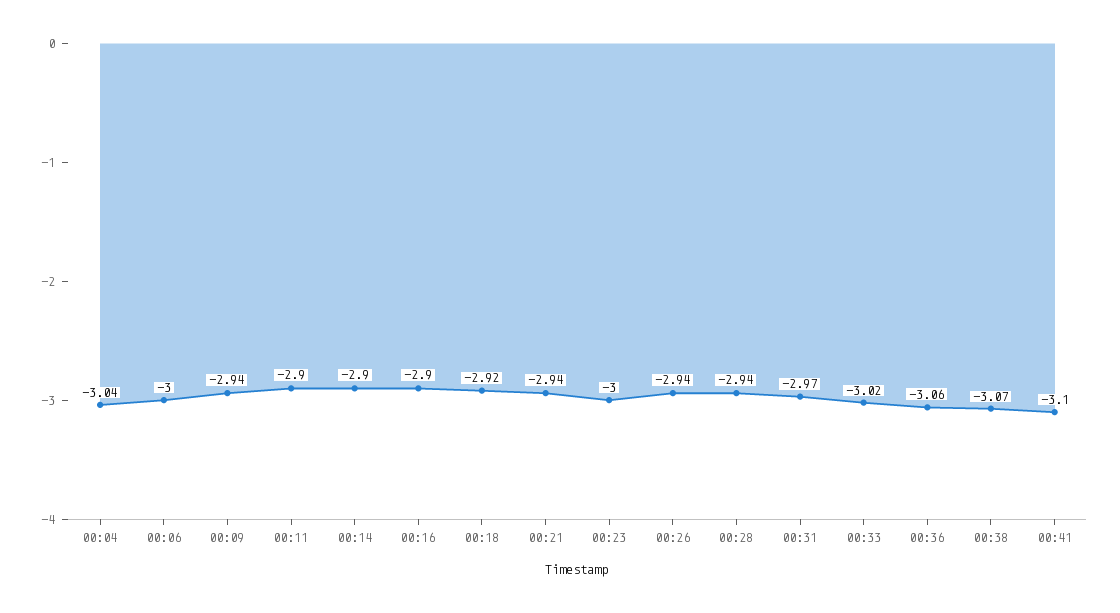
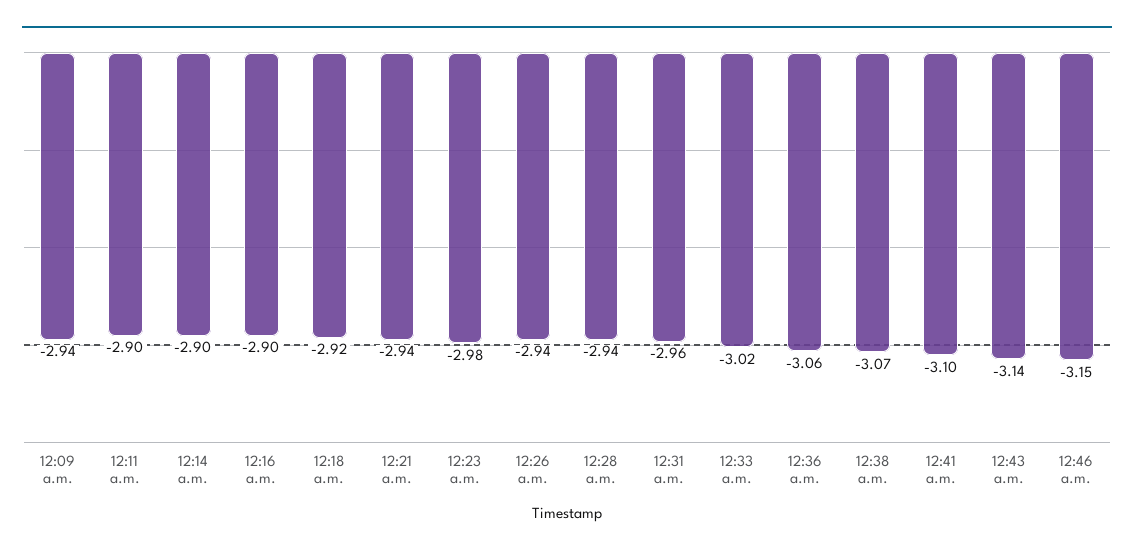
00:04: -3.04 -> none
00:06: -3 -> none
00:23: -3 -> -2.98
00:31: -2.97 -> -2.96
12:43 a.m.: none -> -3.14
12:46 a.m.: none -> -3.15

